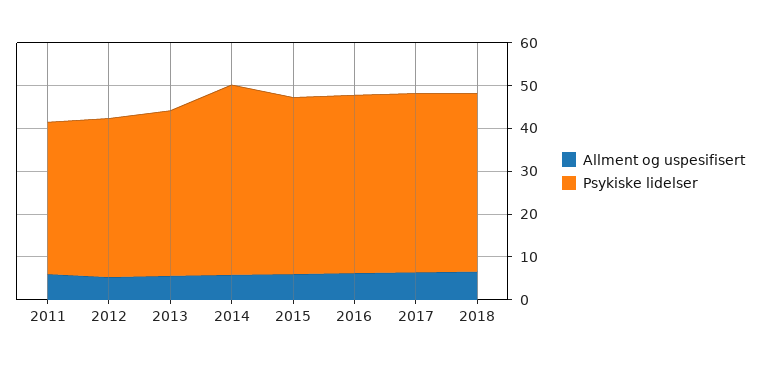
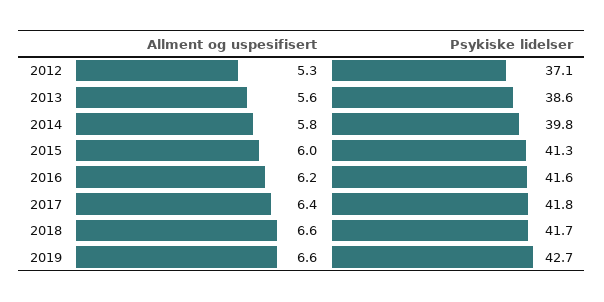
Allment og uspesifisert, 2011: 6 -> none
Psykiske lidelser, 2011: 36 -> none
Psykiske lidelser, 2014: 44 -> 39.8
Allment og uspesifisert, 2019: none -> 6.6
Psykiske lidelser, 2019: none -> 42.7

